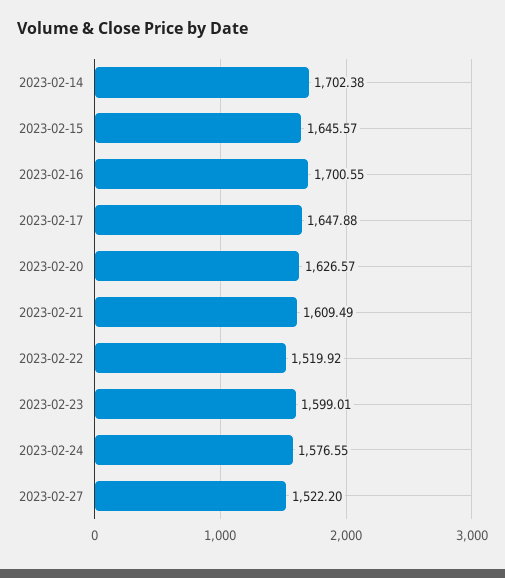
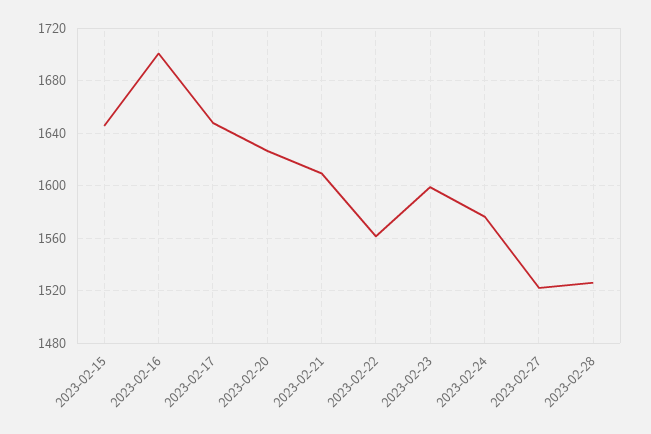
2023-02-14: 1702.38 -> none
2023-02-22: 1519.92 -> 1560
2023-02-28: none -> 1525

